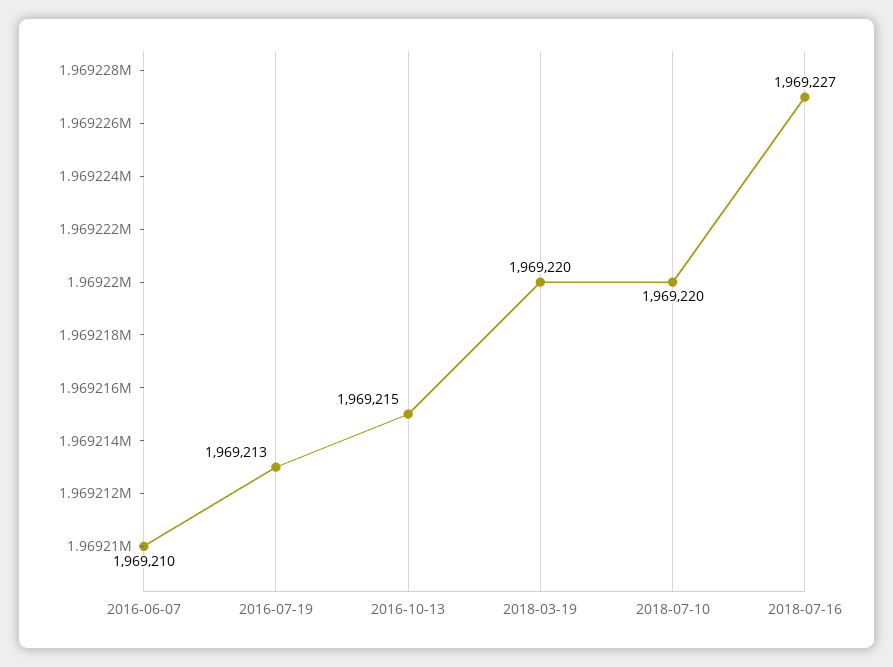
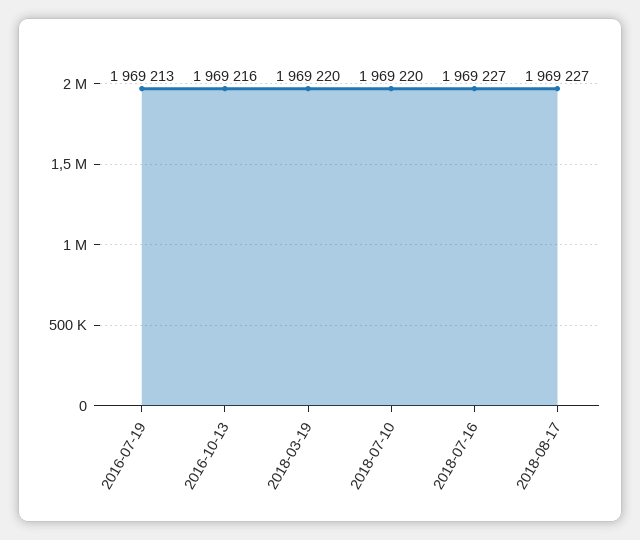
2016-06-07: 1969210 -> none
2016-10-13: 1969215 -> 1969216
2018-08-17: none -> 1969227

